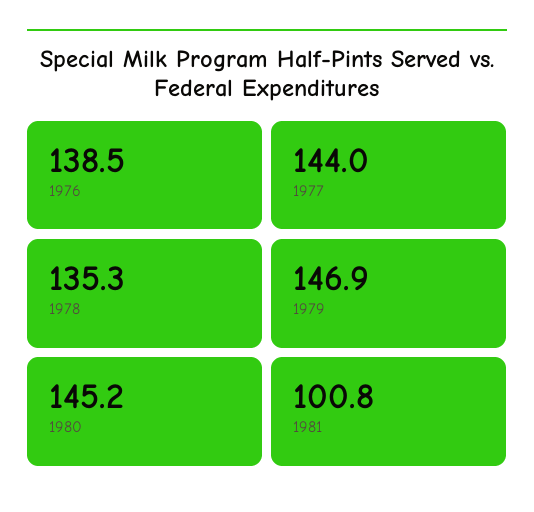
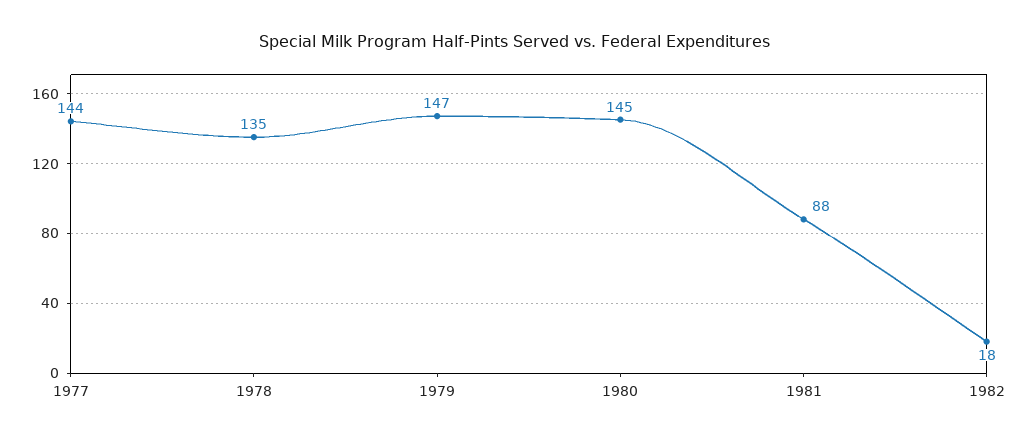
1976: 138.5 -> none
1981: 100.8 -> 88
1982: none -> 18

